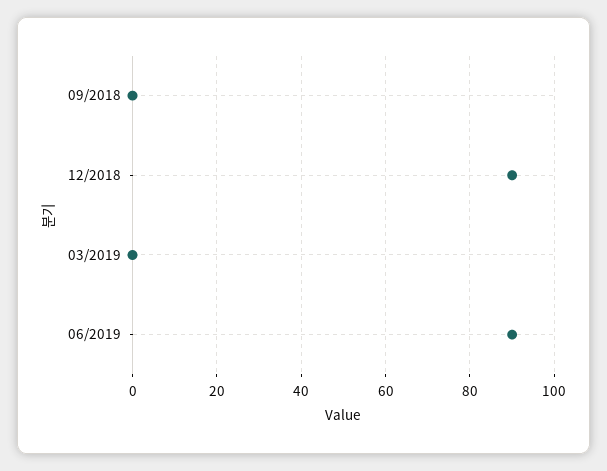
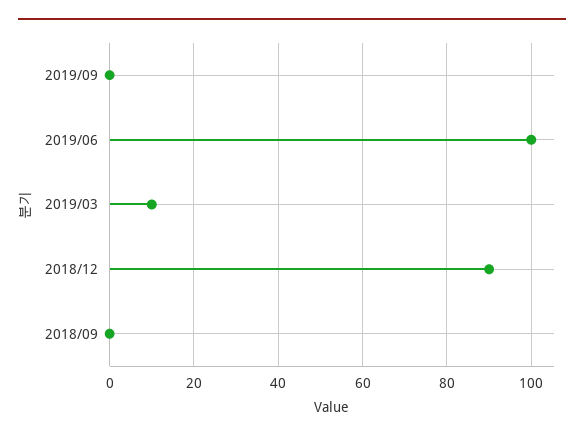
03/2019: 0 -> 10
06/2019: 90 -> 100
2019/09: none -> 0

